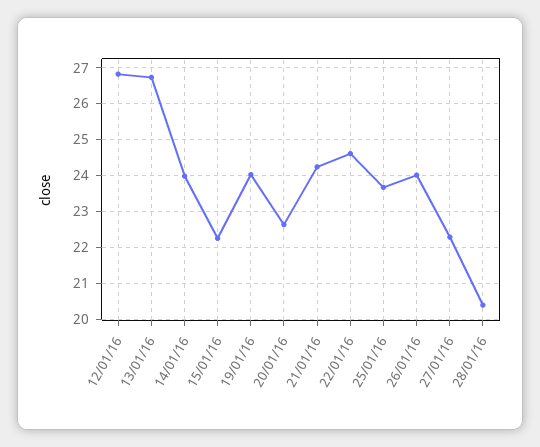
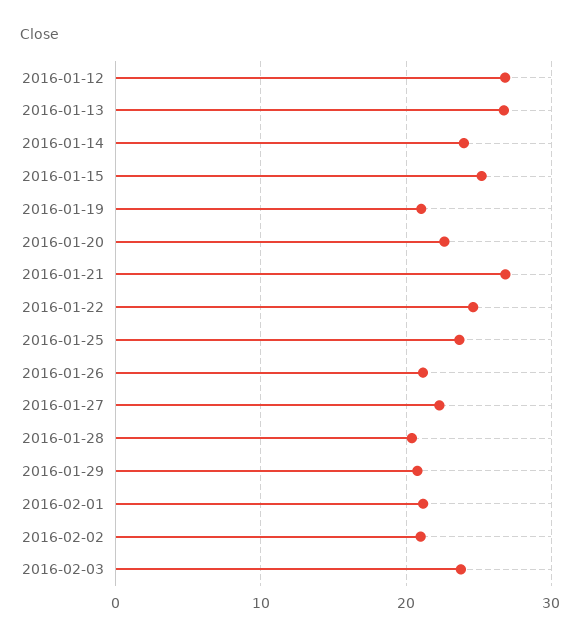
15/01/16: 22.2 -> 25
19/01/16: 24 -> 21
21/01/16: 24.2 -> 27
26/01/16: 24 -> 21
2016-01-29: none -> 21
2016-02-01: none -> 21
2016-02-02: none -> 21
2016-02-03: none -> 24

